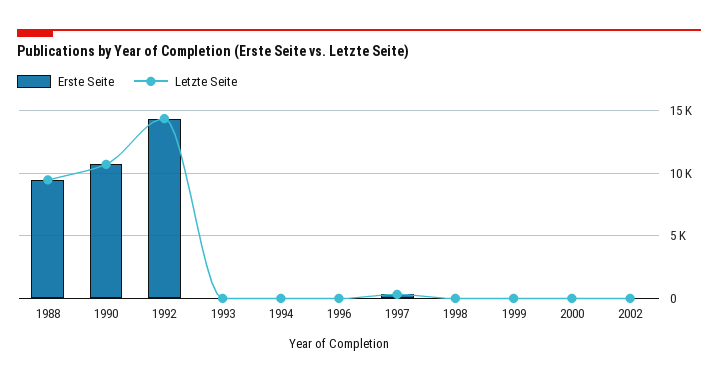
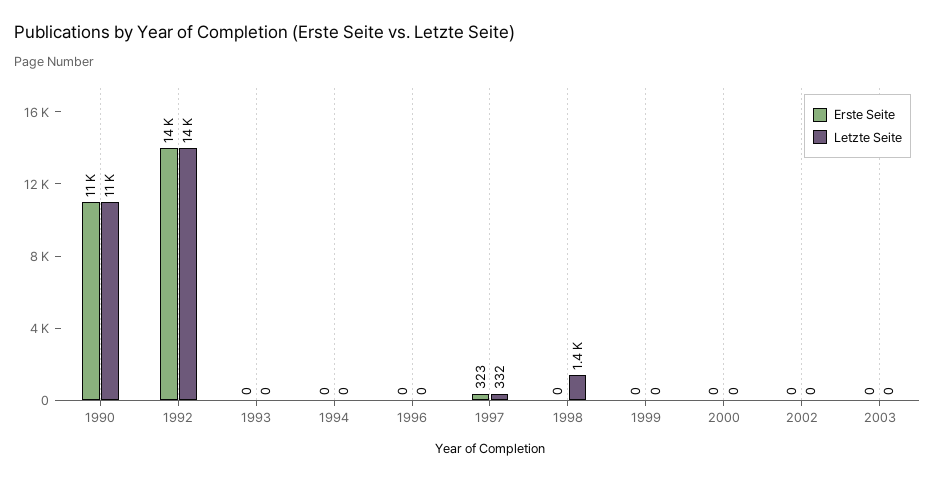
Erste Seite, 1988: 9500 -> none
Letzte Seite, 1988: 9500 -> none
Letzte Seite, 1998: 0 -> 1400
Erste Seite, 2003: none -> 0
Letzte Seite, 2003: none -> 0

